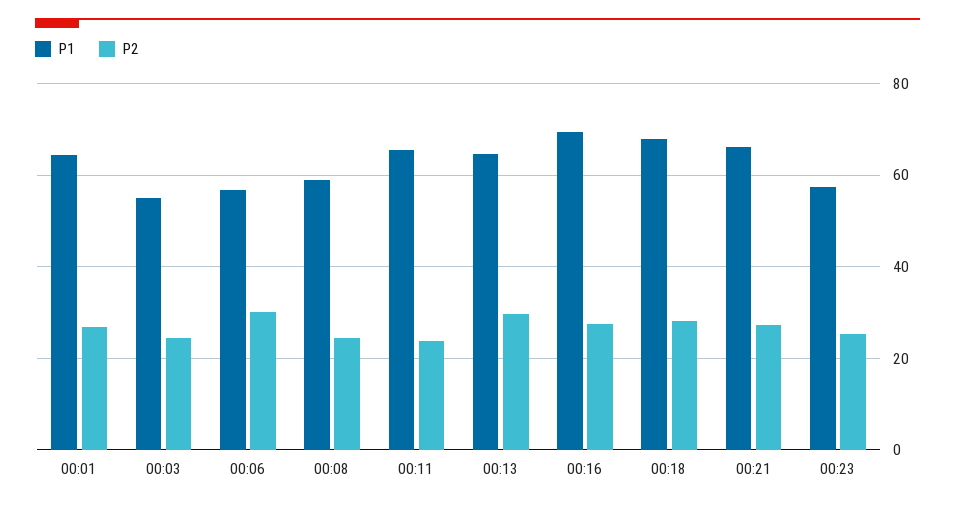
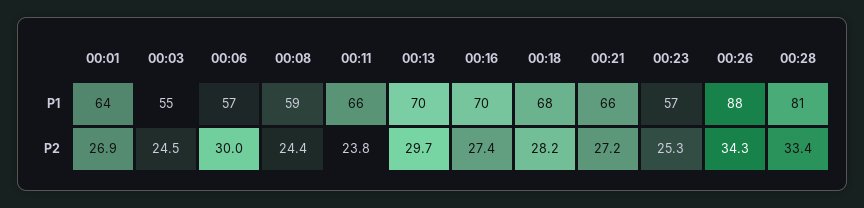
P1, 00:13: 64 -> 70
P1, 00:26: none -> 88
P1, 00:28: none -> 81
P2, 00:26: none -> 34.3
P2, 00:28: none -> 33.4

